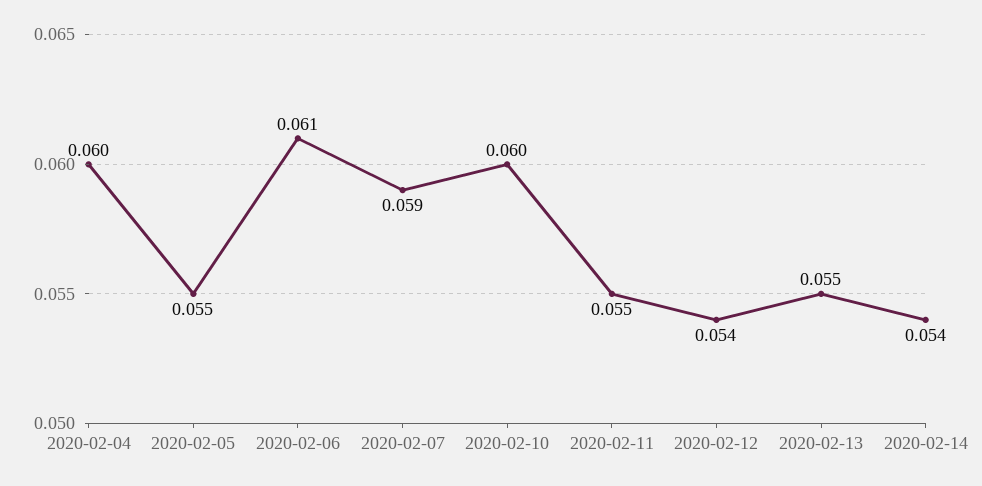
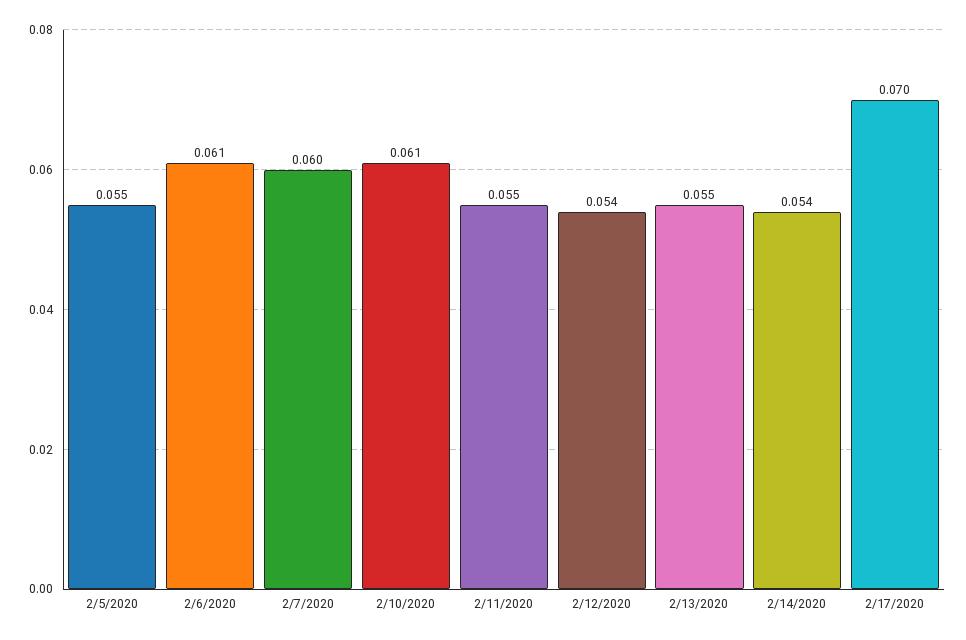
2020-02-04: 0.06 -> none
2020-02-07: 0.059 -> 0.06
2020-02-10: 0.06 -> 0.061
2/17/2020: none -> 0.07

